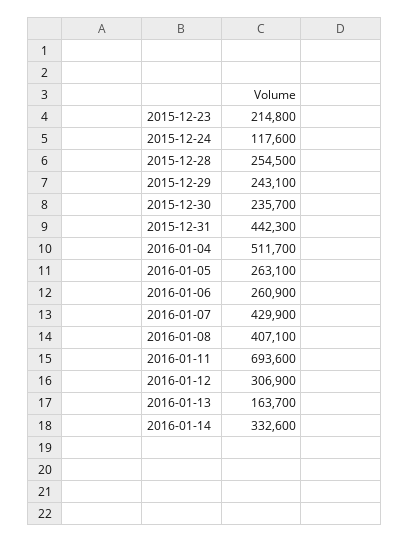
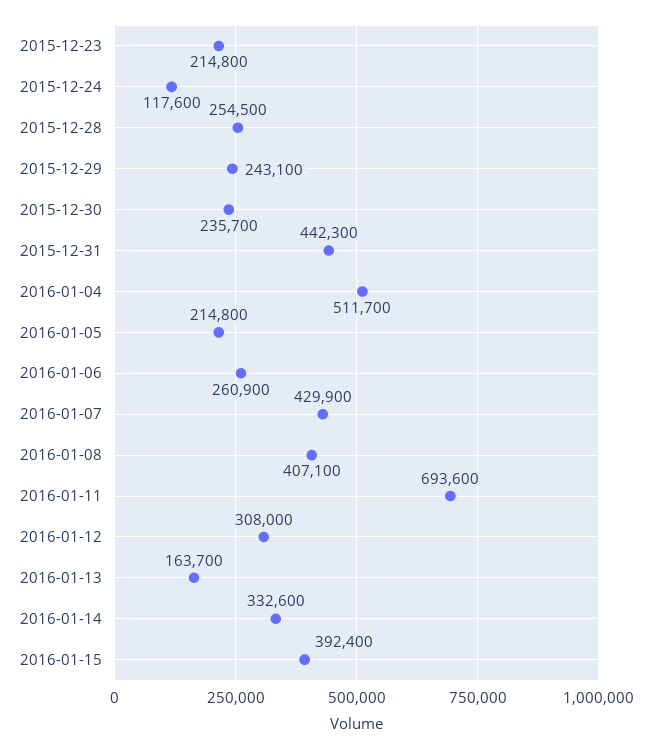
2016-01-05: 263100 -> 214800
2016-01-12: 306900 -> 308000
2016-01-15: none -> 392400

